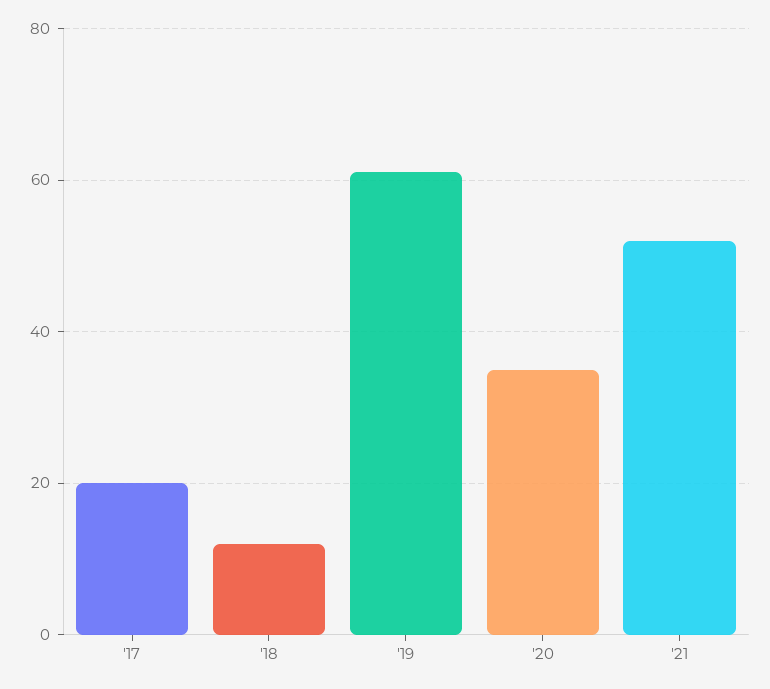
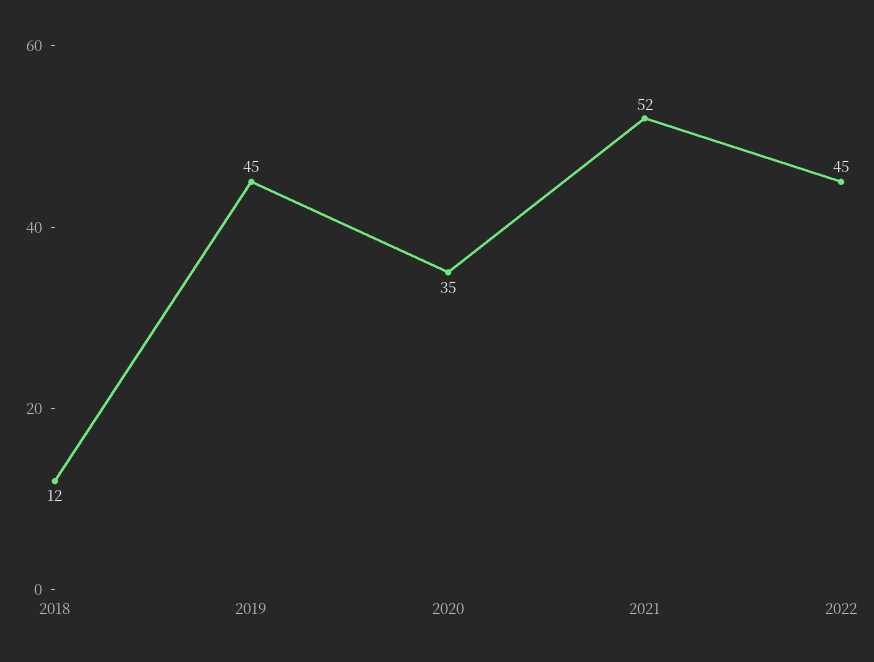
'17: 20 -> none
'19: 60 -> 45
2022: none -> 45

